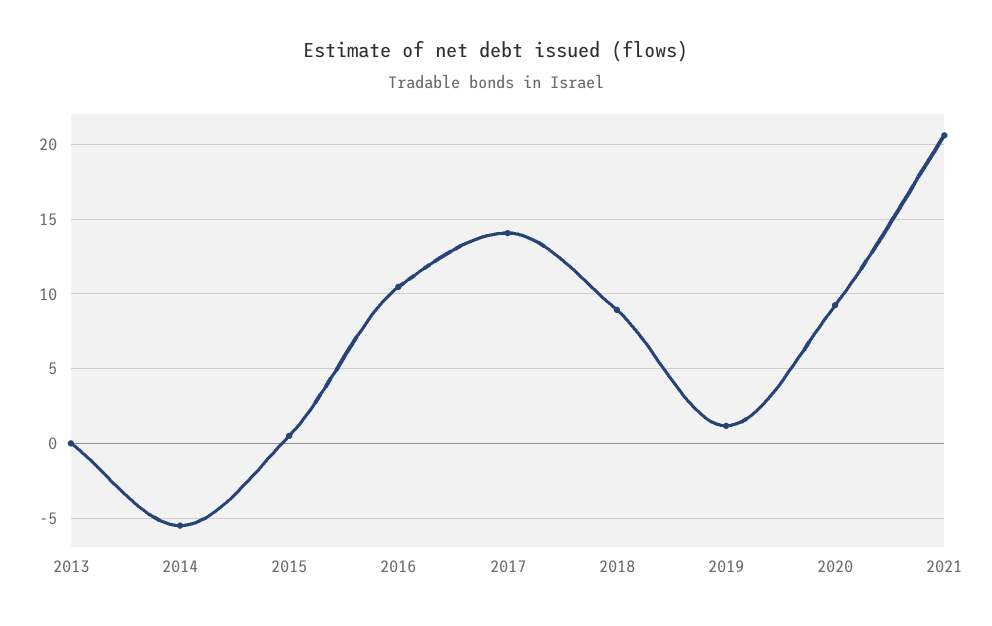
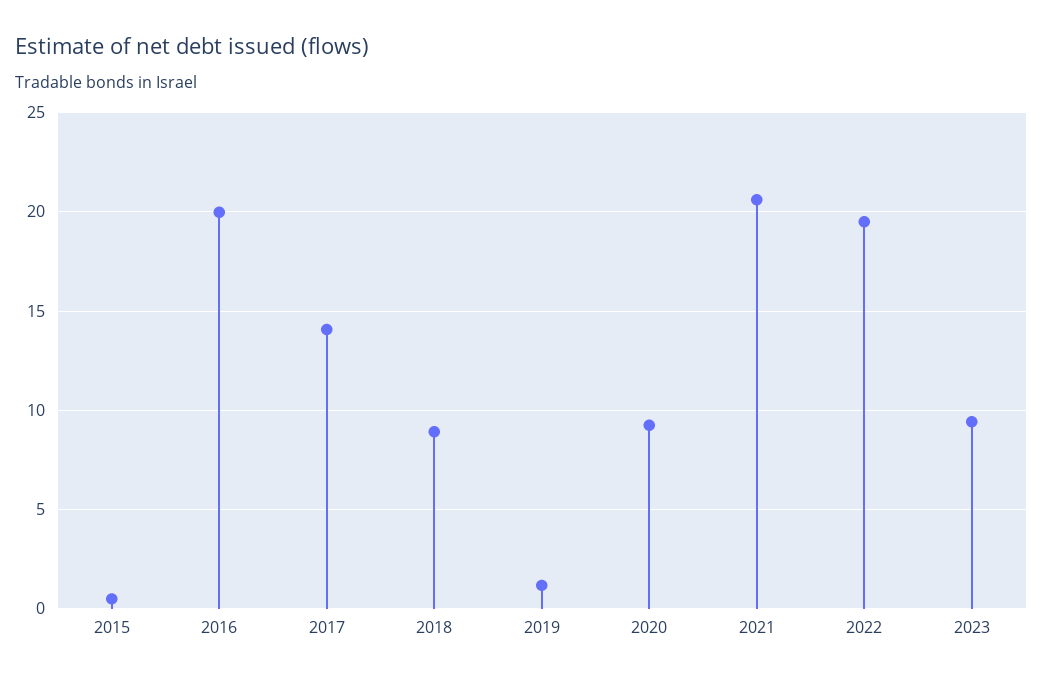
2013: 0 -> none
2014: -5.5 -> none
2016: 10.5 -> 20
2022: none -> 19.5
2023: none -> 9.5

